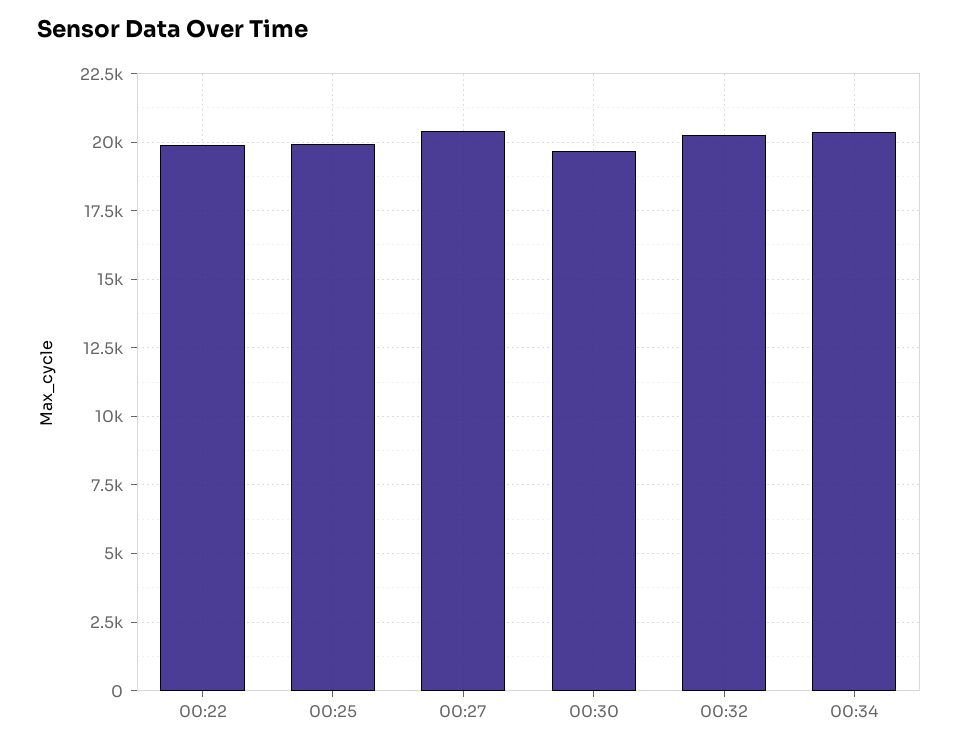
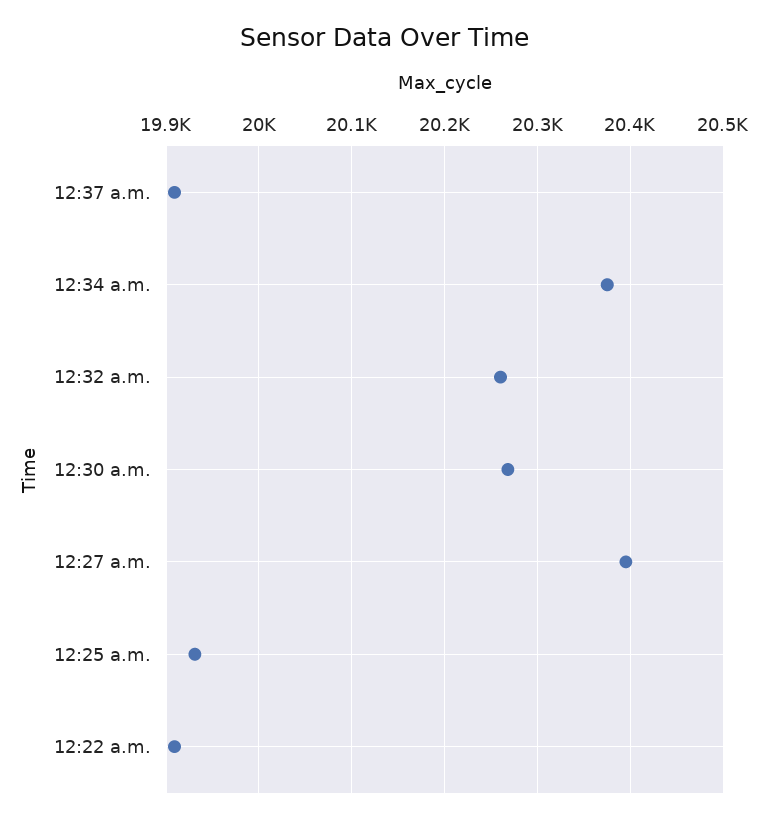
00:30: 19750 -> 20270
12:37 a.m.: none -> 19910

